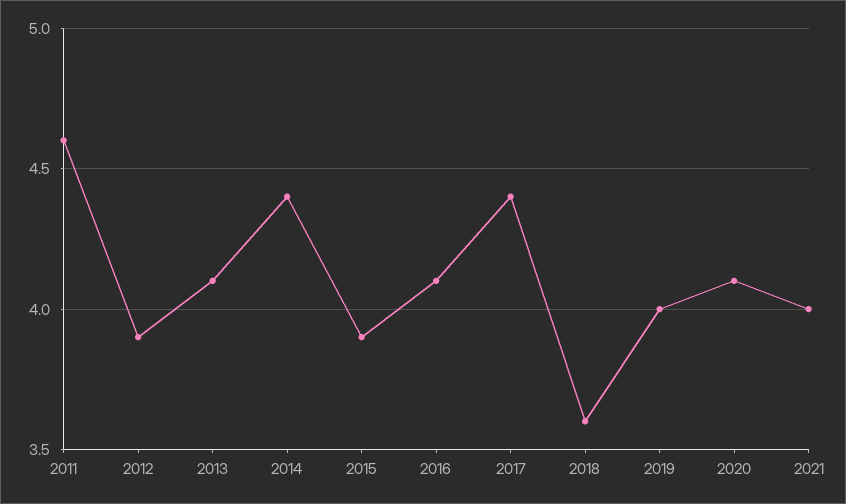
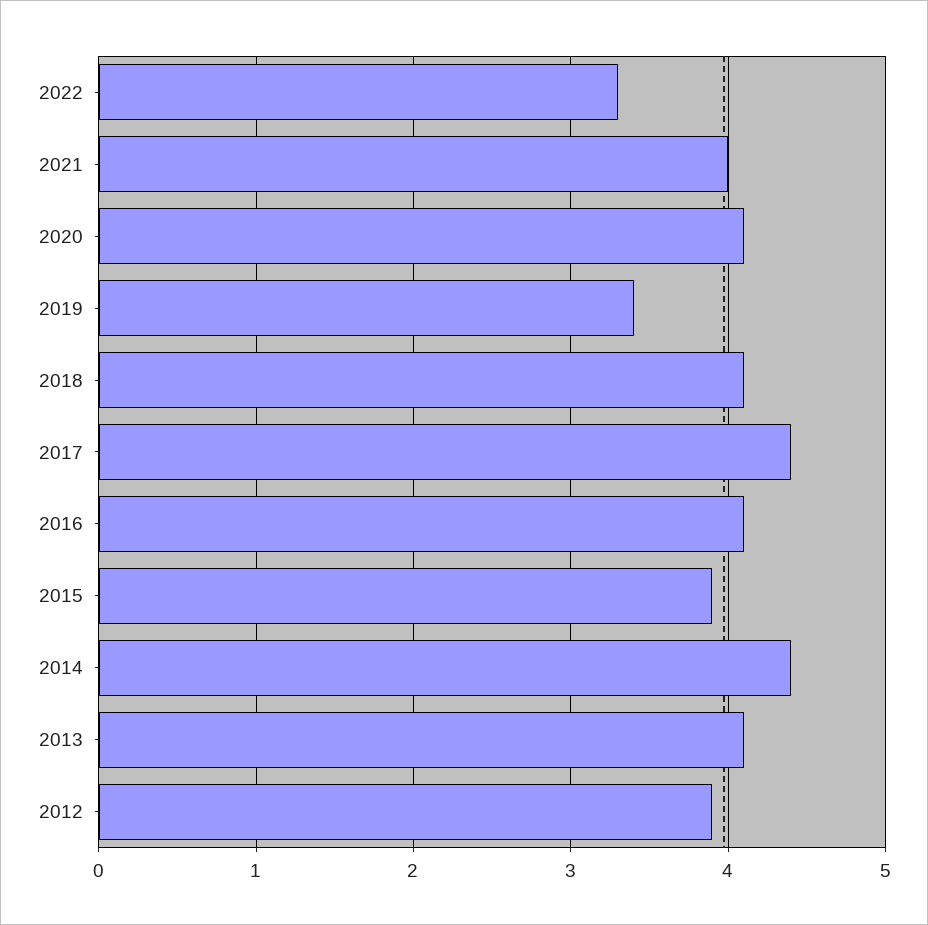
2011: 4.6 -> none
2018: 3.6 -> 4.1
2019: 4 -> 3.4
2022: none -> 3.3

